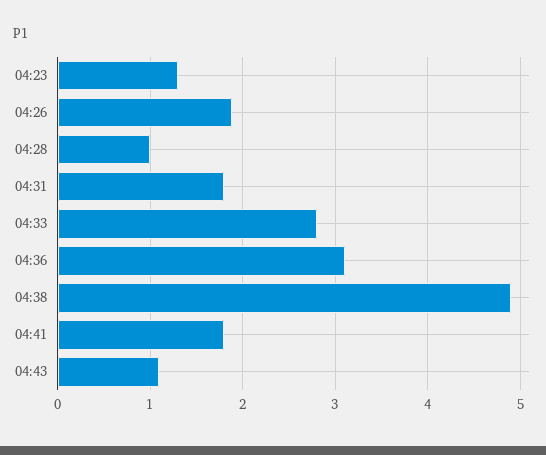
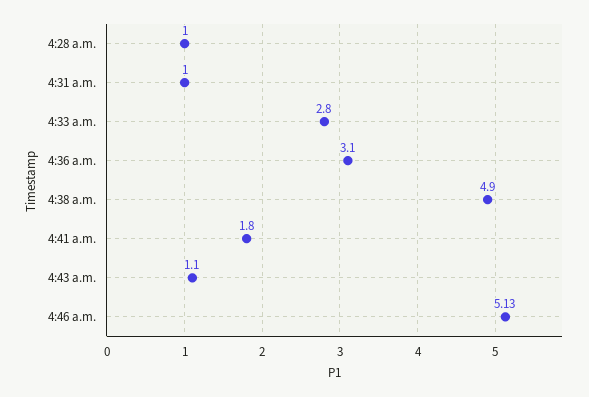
04:23: 1.3 -> none
04:26: 1.9 -> none
04:31: 1.8 -> 1
4:46 a.m.: none -> 5.13

